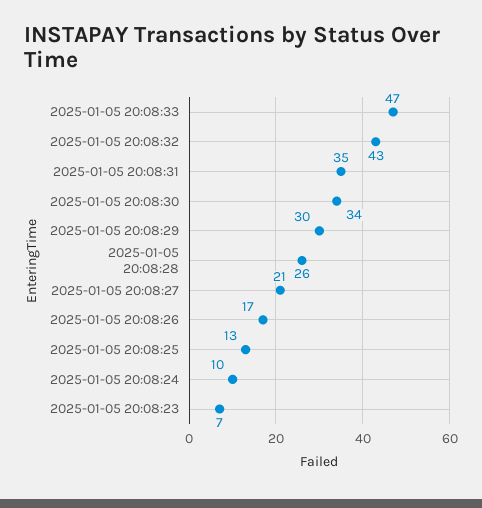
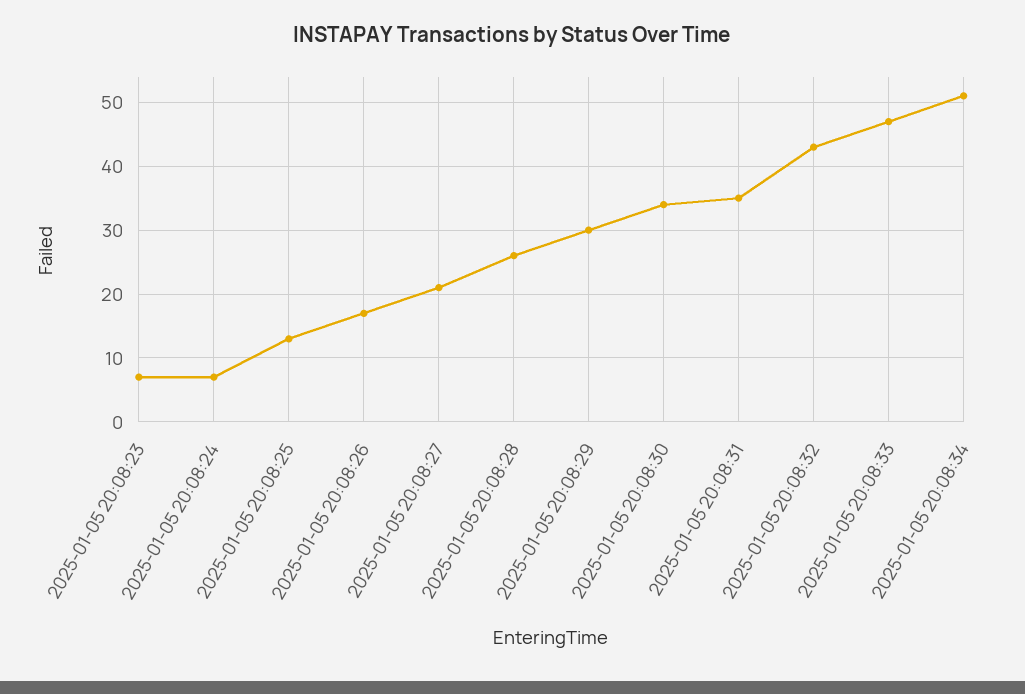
2025-01-05 20:08:24: 10 -> 7
2025-01-05 20:08:34: none -> 51

